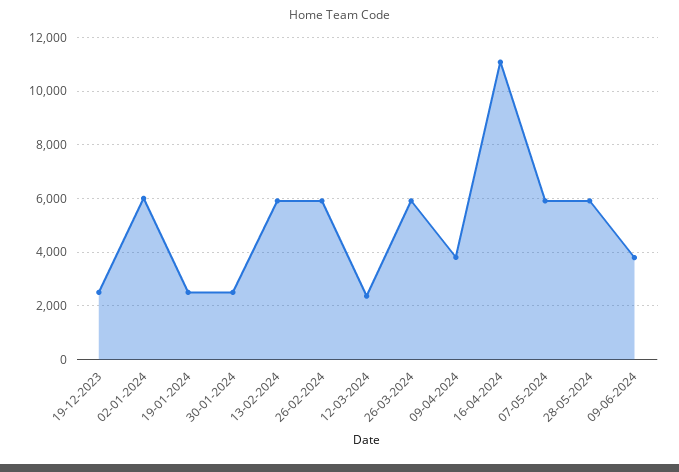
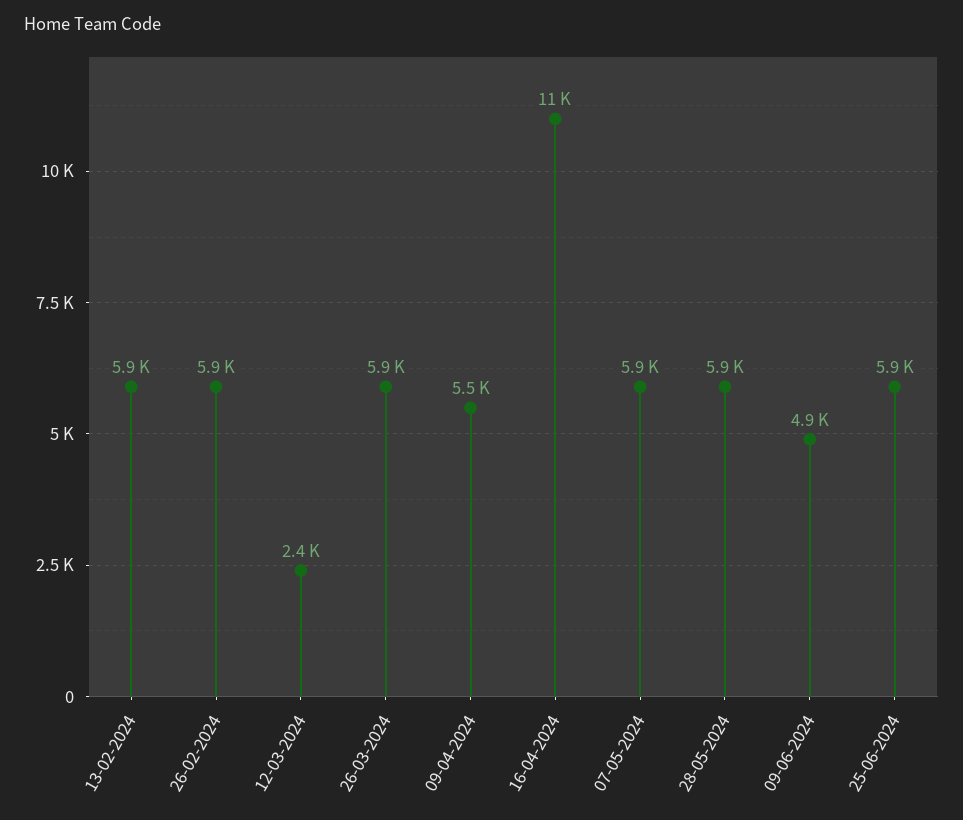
19-12-2023: 2500 -> none
02-01-2024: 6000 -> none
19-01-2024: 2500 -> none
30-01-2024: 2500 -> none
09-04-2024: 3750 -> 5500
09-06-2024: 3750 -> 4900
25-06-2024: none -> 5900

